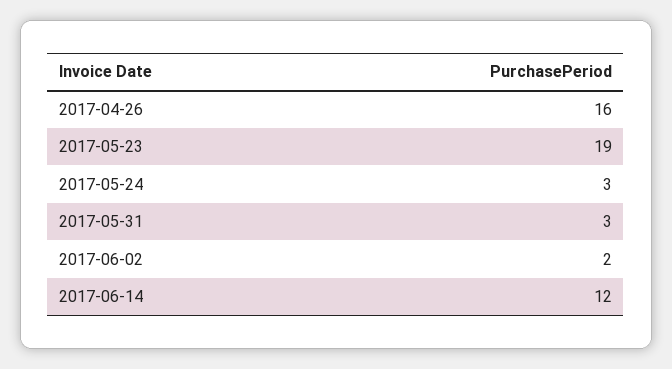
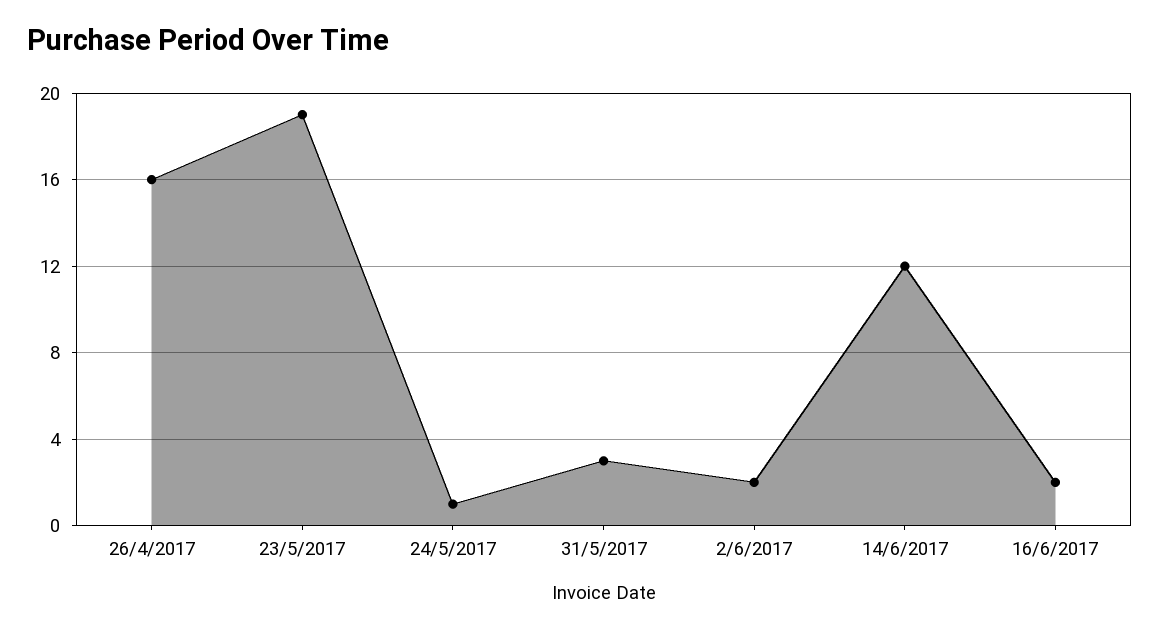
2017-05-24: 3 -> 1
16/6/2017: none -> 2

